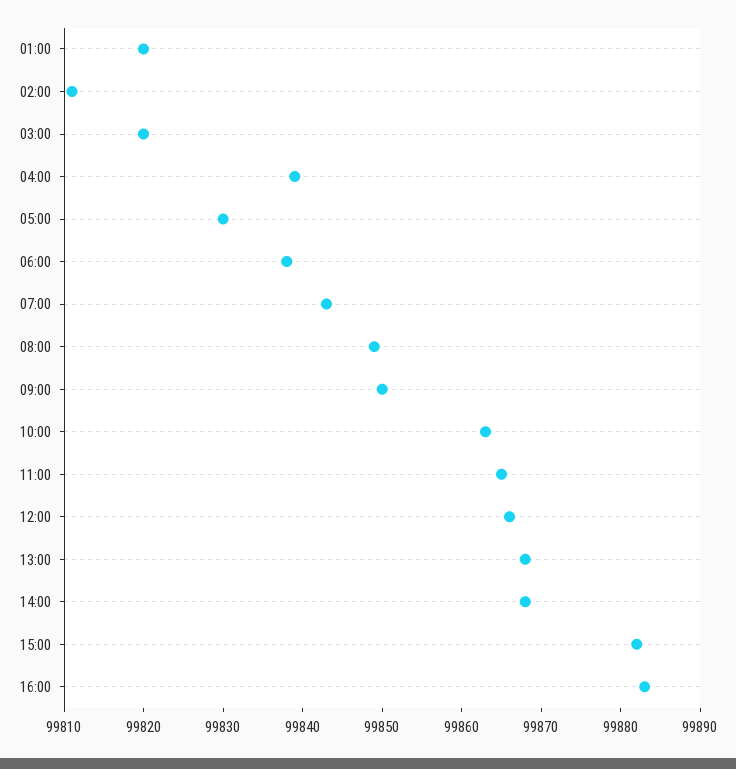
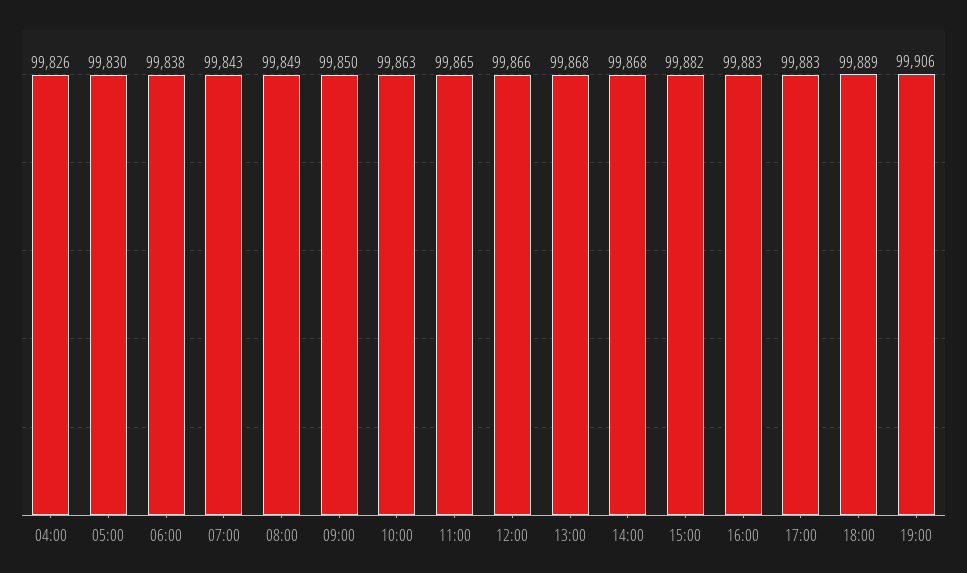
01:00: 99820 -> none
02:00: 99810 -> none
03:00: 99820 -> none
04:00: 99840 -> 99826
17:00: none -> 99883
18:00: none -> 99889
19:00: none -> 99906

